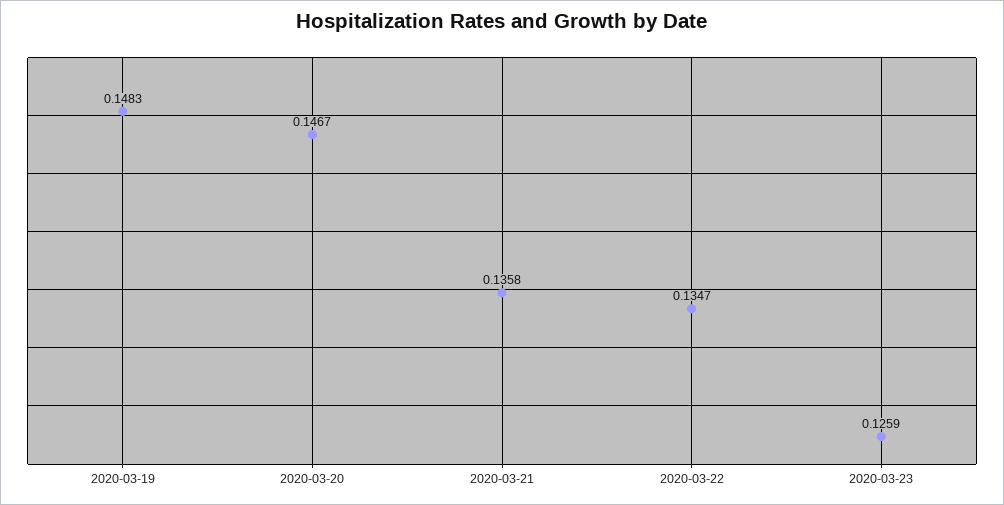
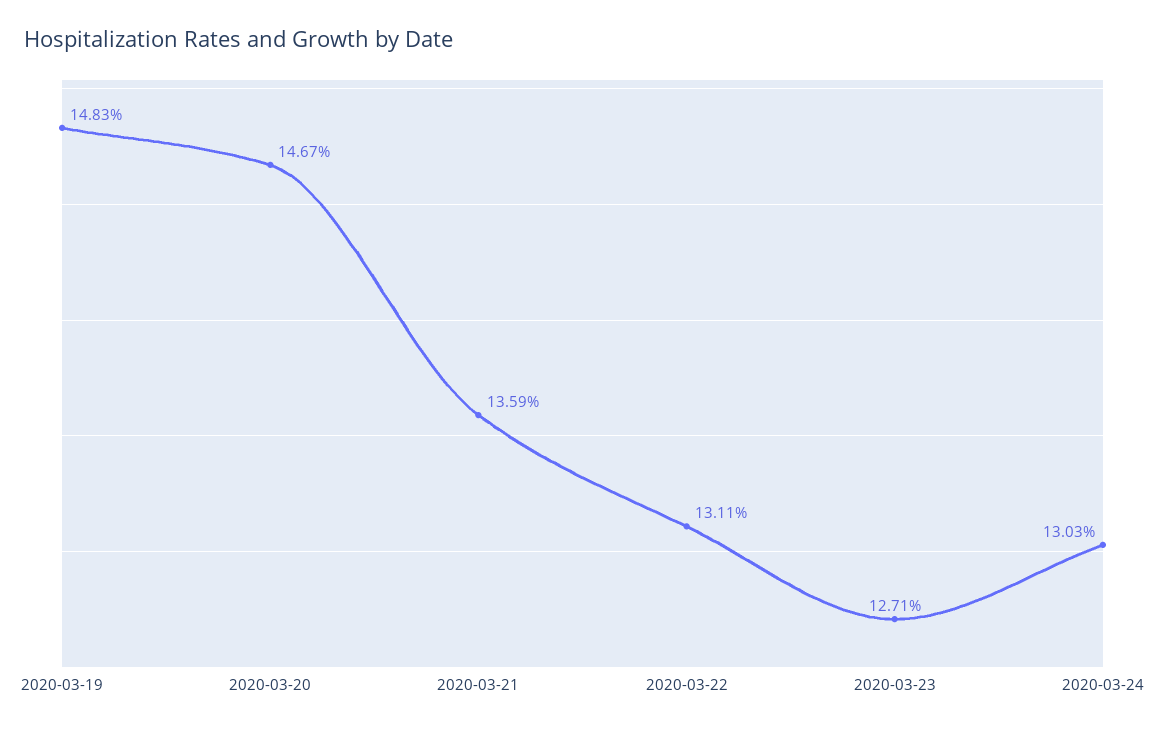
2020-03-21: 0.1358 -> 0.1359
2020-03-22: 0.1347 -> 0.1311
2020-03-23: 0.1259 -> 0.1271
2020-03-24: none -> 0.1303

